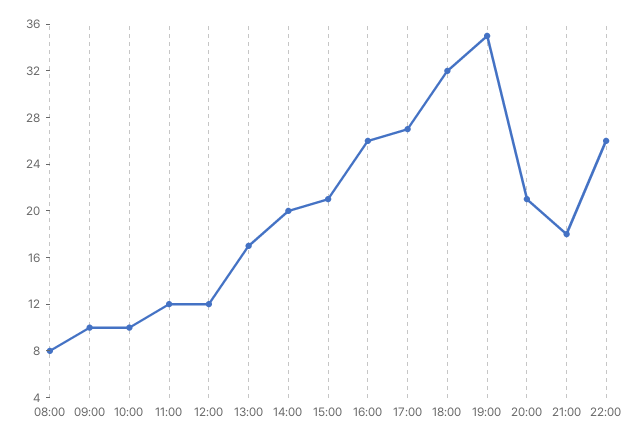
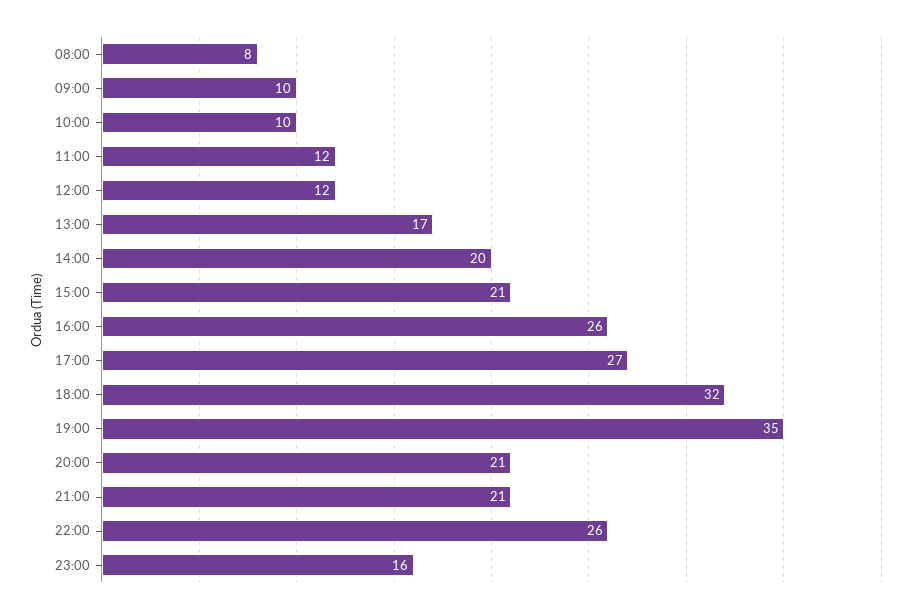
21:00: 18 -> 21
23:00: none -> 16

